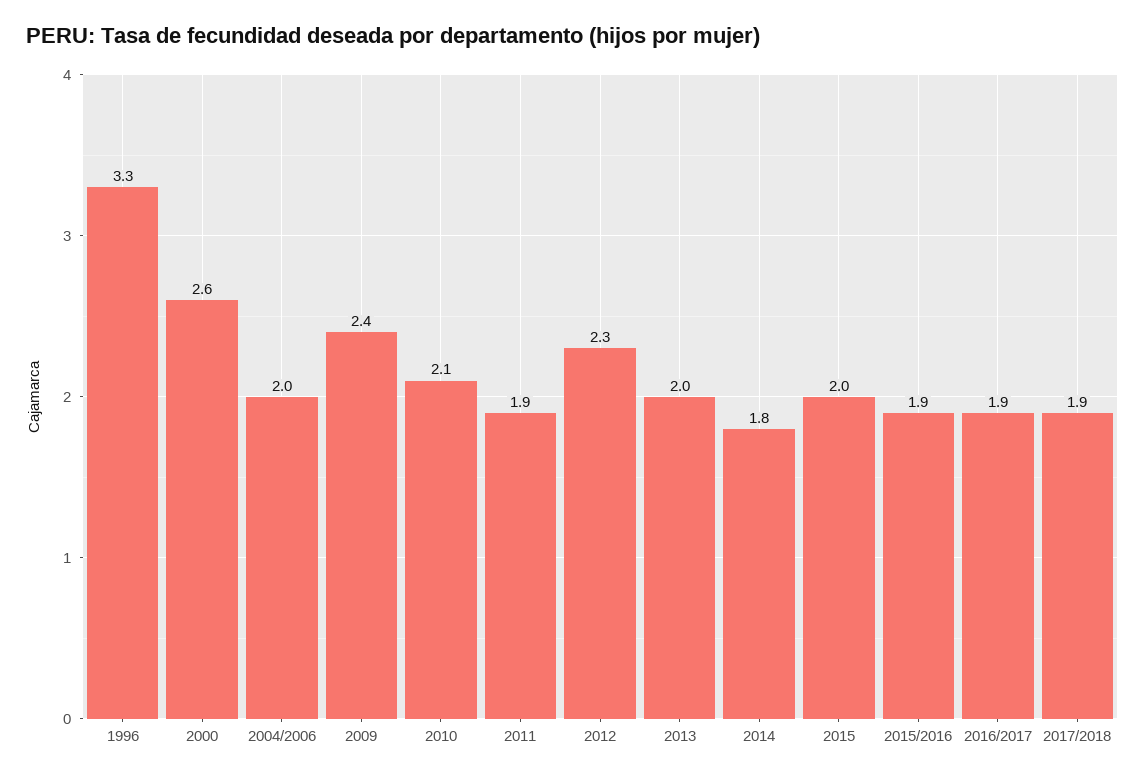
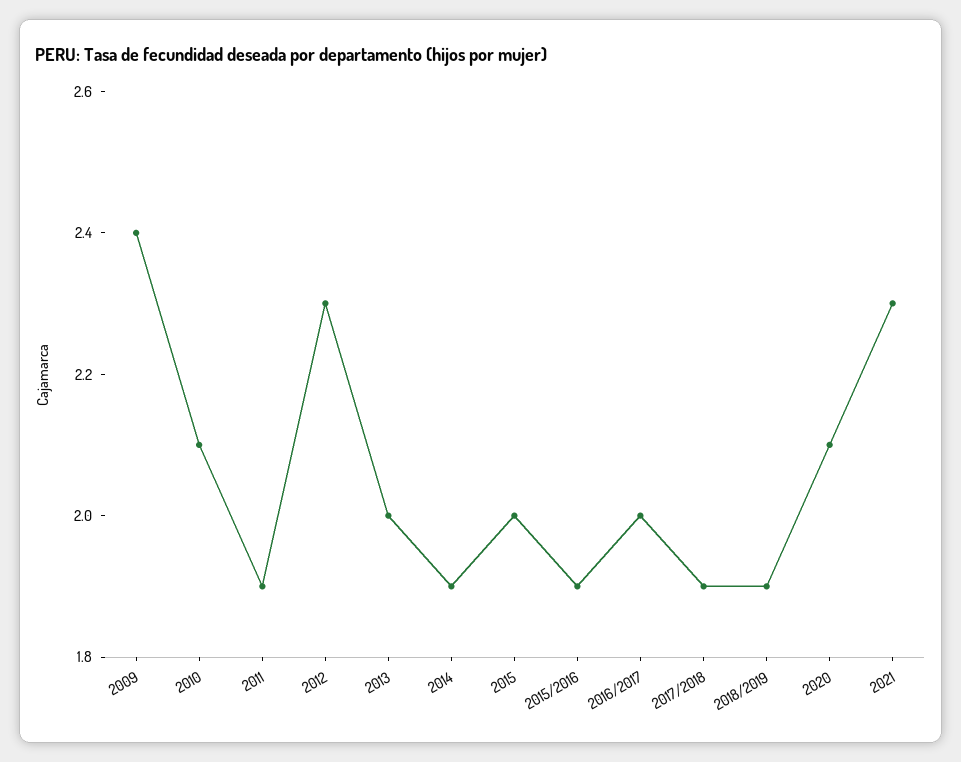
1996: 3.3 -> none
2000: 2.6 -> none
2004/2006: 2 -> none
2014: 1.8 -> 1.9
2016/2017: 1.9 -> 2
2018/2019: none -> 1.9
2020: none -> 2.1
2021: none -> 2.3

